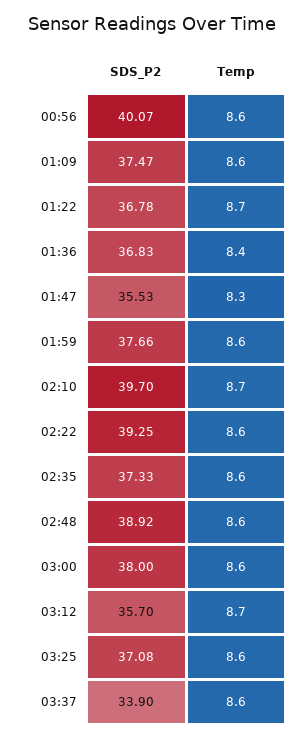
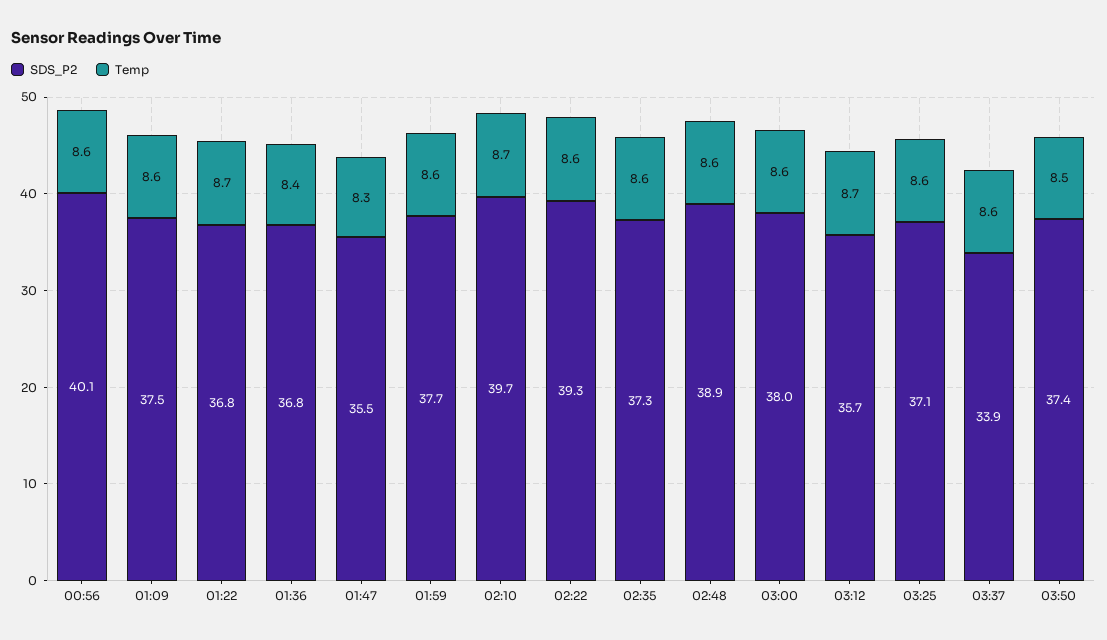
SDS_P2, 03:50: none -> 37.4
Temp, 03:50: none -> 8.5

